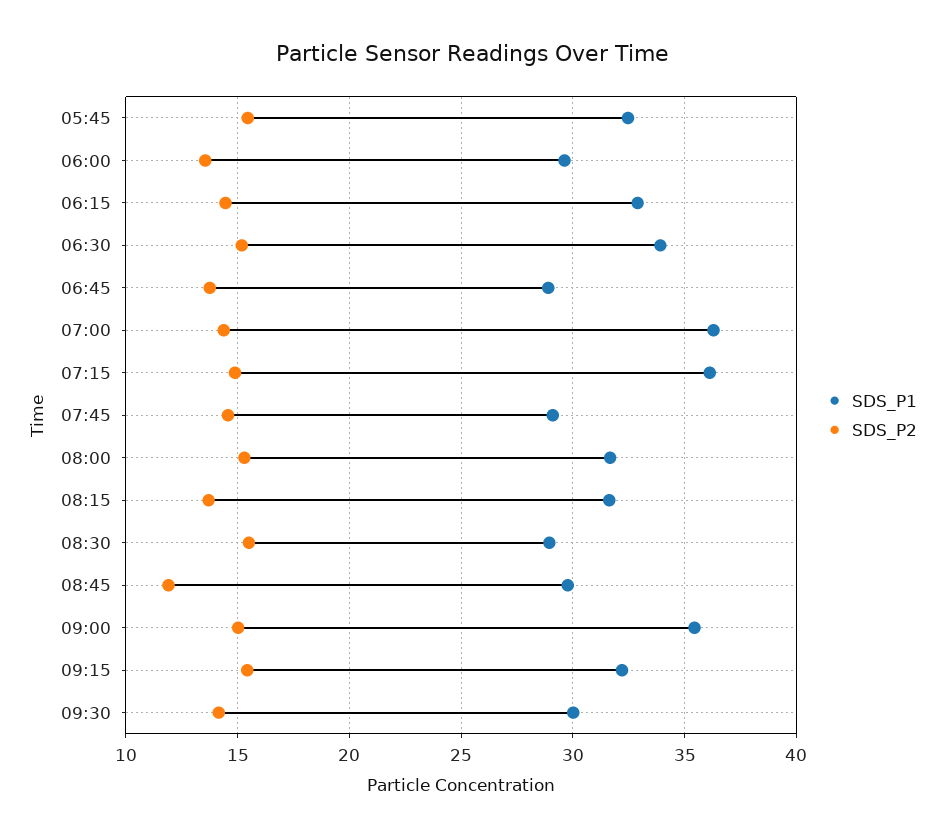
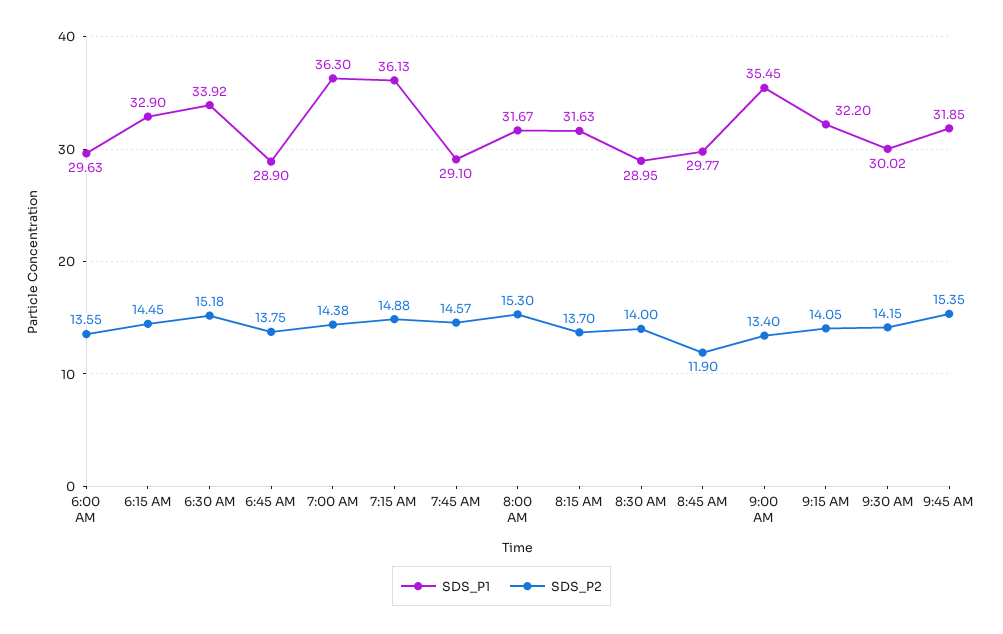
SDS_P1, 05:45: 32.5 -> none
SDS_P2, 05:45: 15.5 -> none
SDS_P2, 08:30: 15.5 -> 14
SDS_P2, 09:00: 15 -> 13.4
SDS_P2, 09:15: 15.5 -> 14.05
SDS_P1, 9:45 AM: none -> 31.85
SDS_P2, 9:45 AM: none -> 15.35

